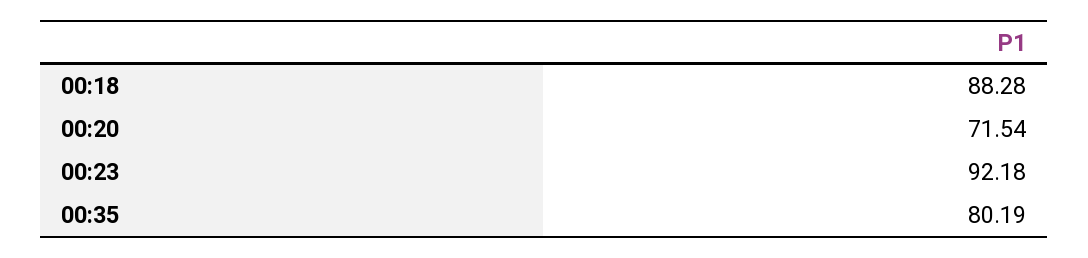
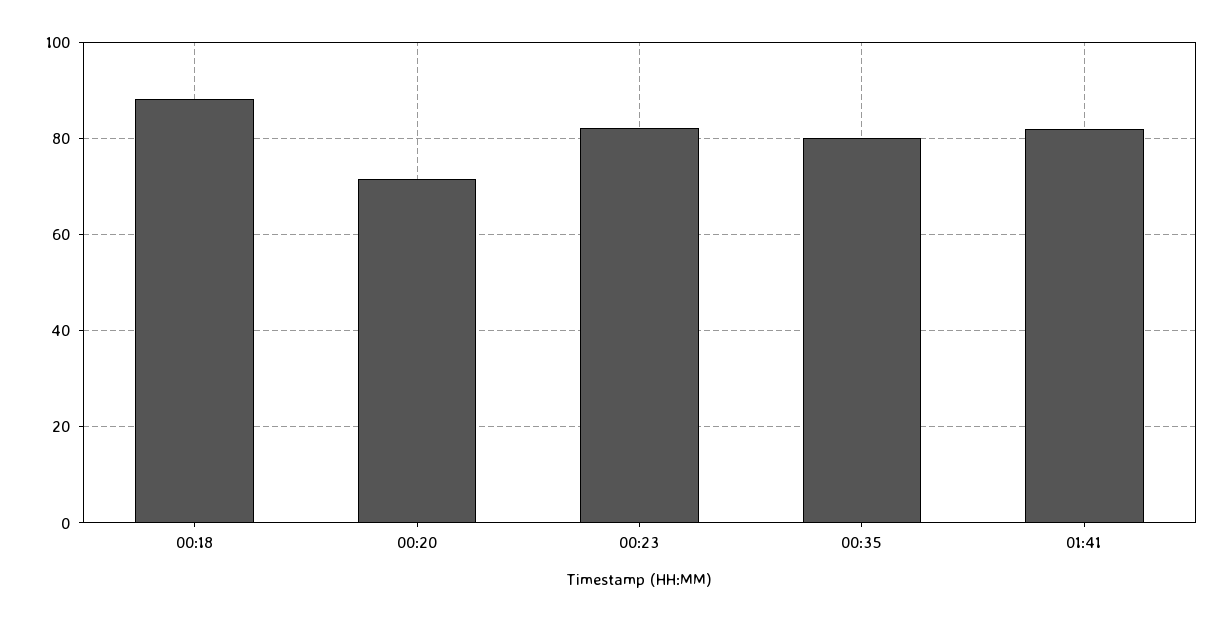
00:23: 92.18 -> 82
01:41: none -> 82

